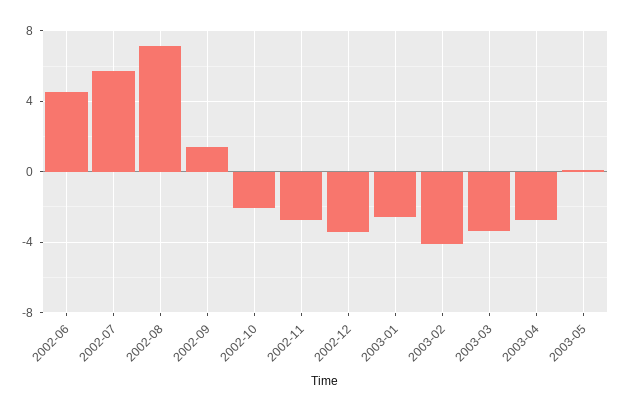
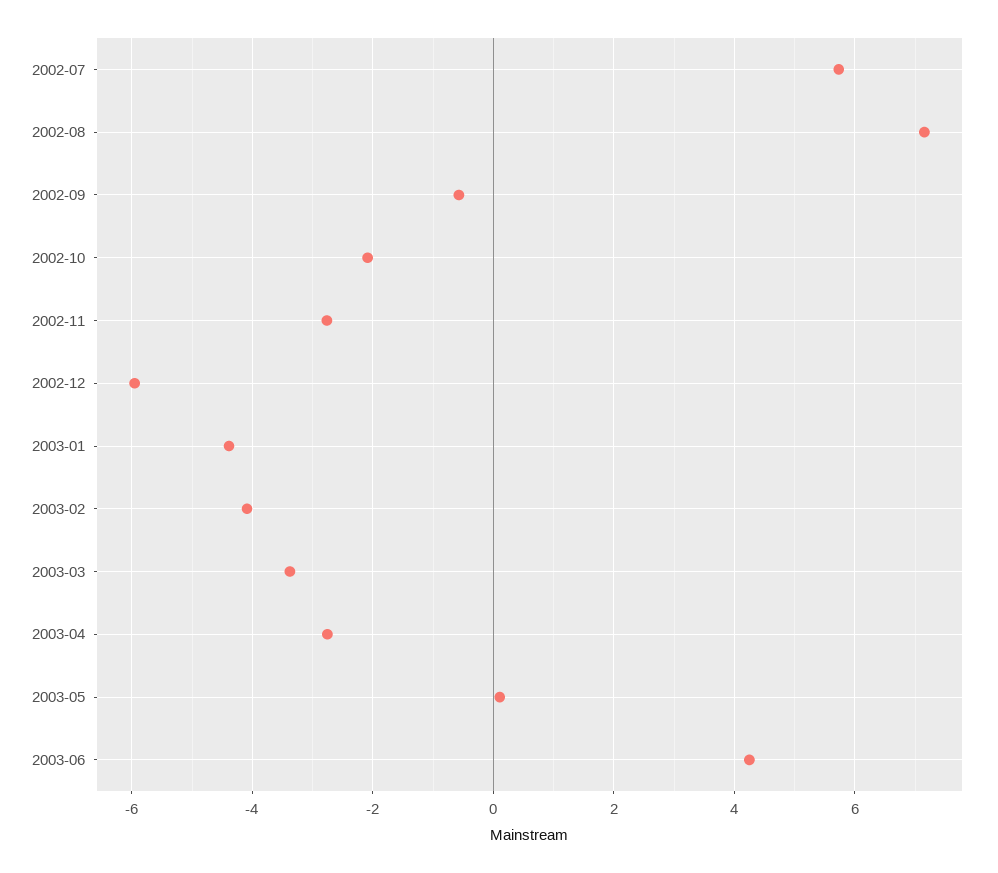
2002-06: 4.5 -> none
2002-09: 1.5 -> -0.6
2002-12: -3.5 -> -6
2003-01: -2.5 -> -4.4
2003-06: none -> 4.2

